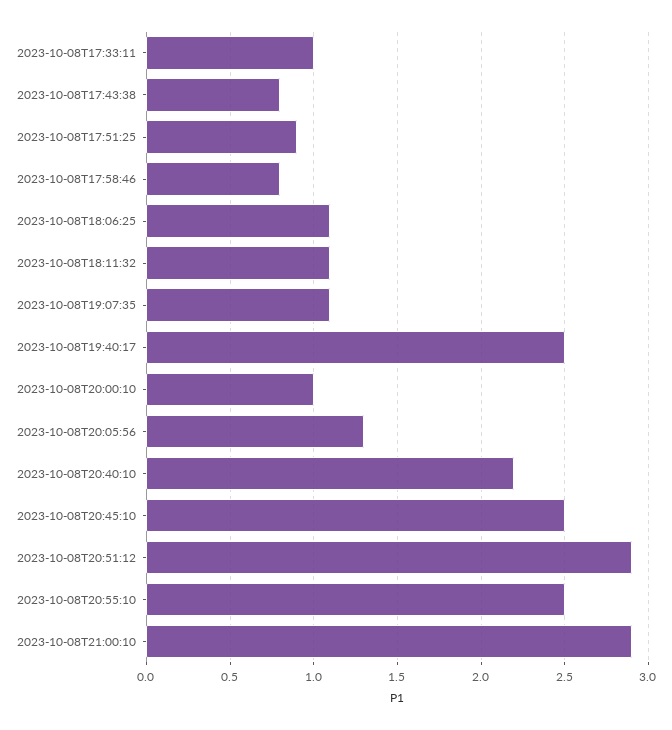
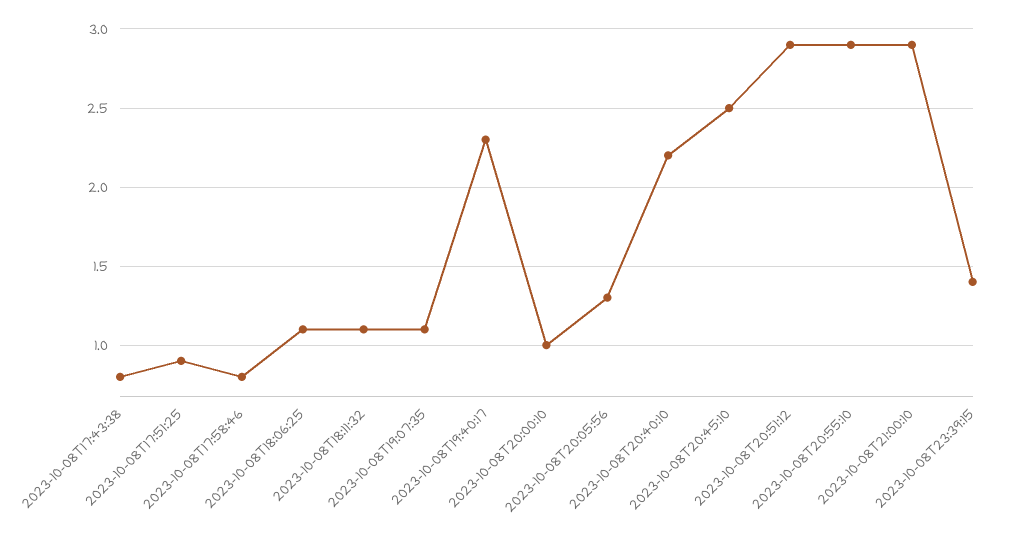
2023-10-08T17:33:11: 1 -> none
2023-10-08T19:40:17: 2.5 -> 2.3
2023-10-08T20:55:10: 2.5 -> 2.9
2023-10-08T23:39:15: none -> 1.4

